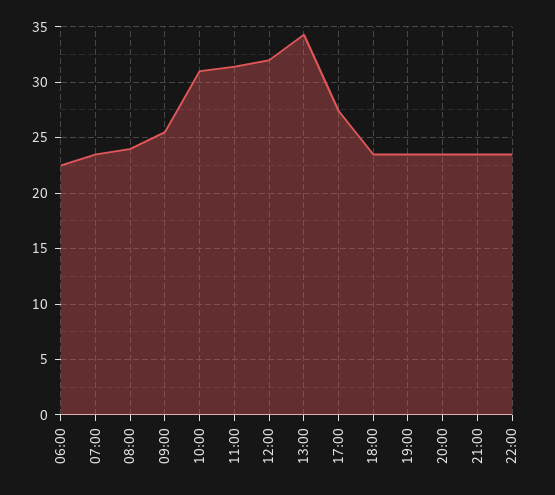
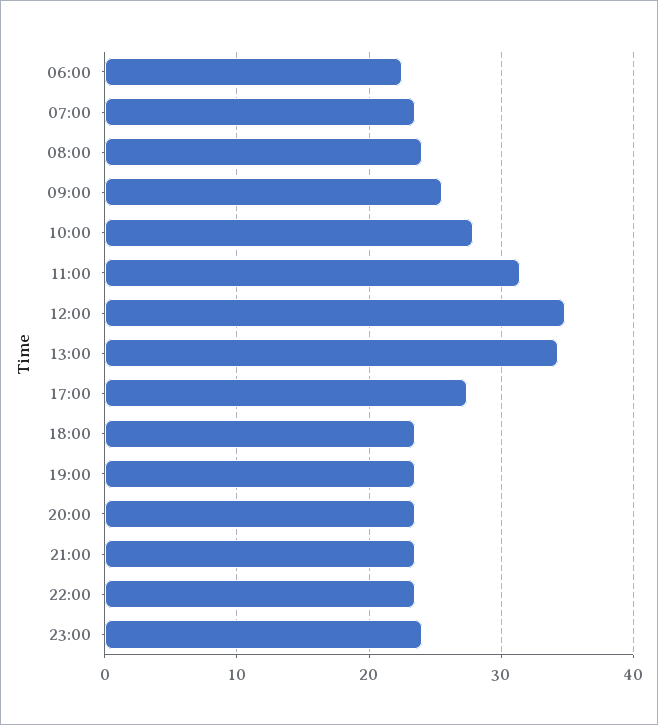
10:00: 31 -> 28
12:00: 32 -> 35
23:00: none -> 24

